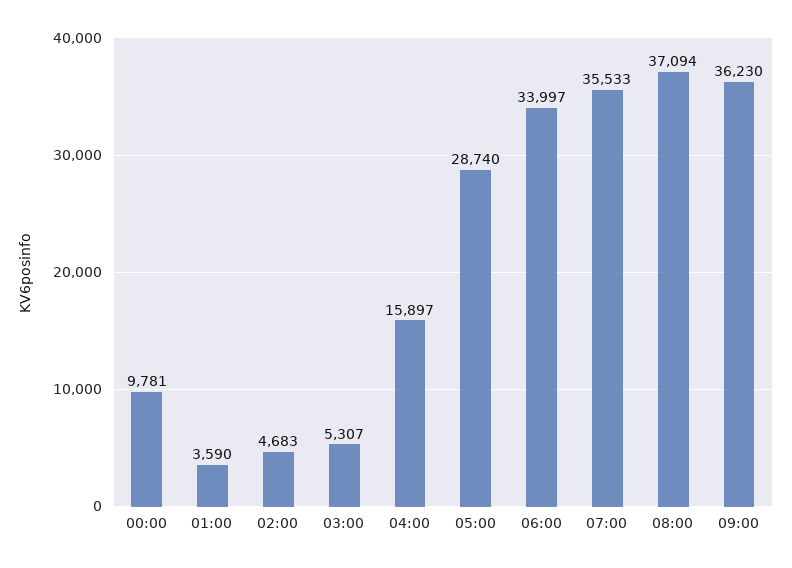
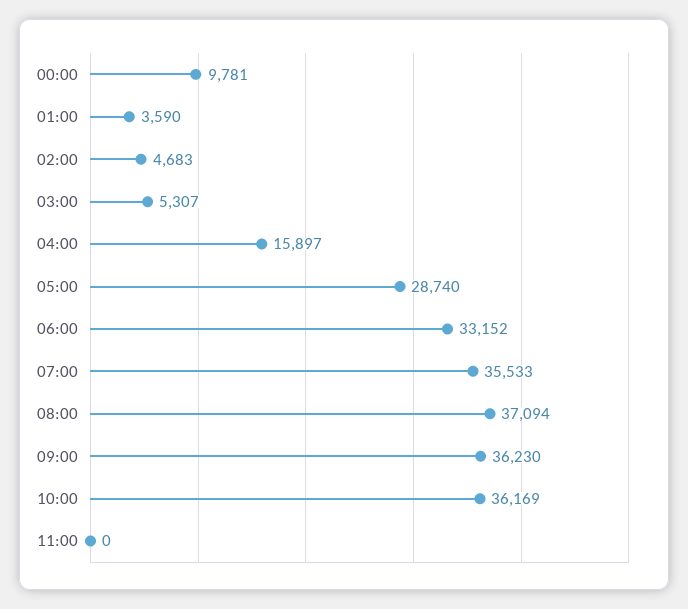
06:00: 33997 -> 33152
10:00: none -> 36169
11:00: none -> 0

